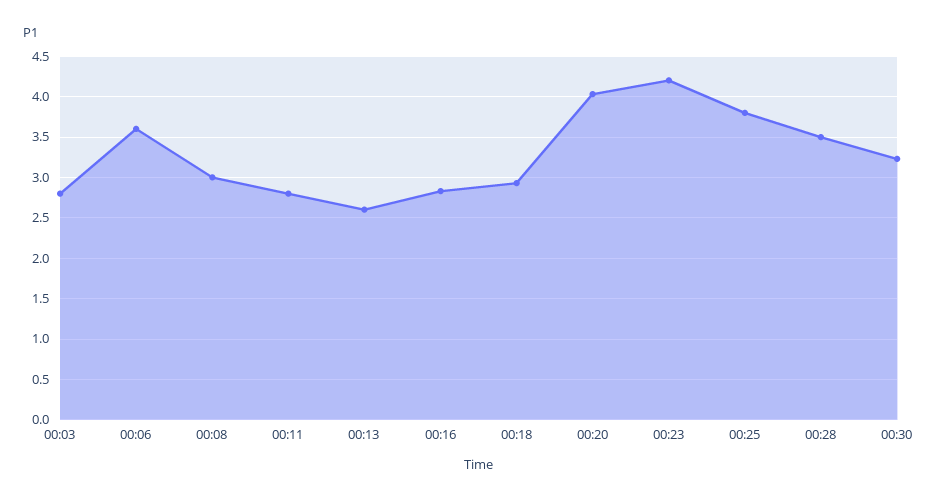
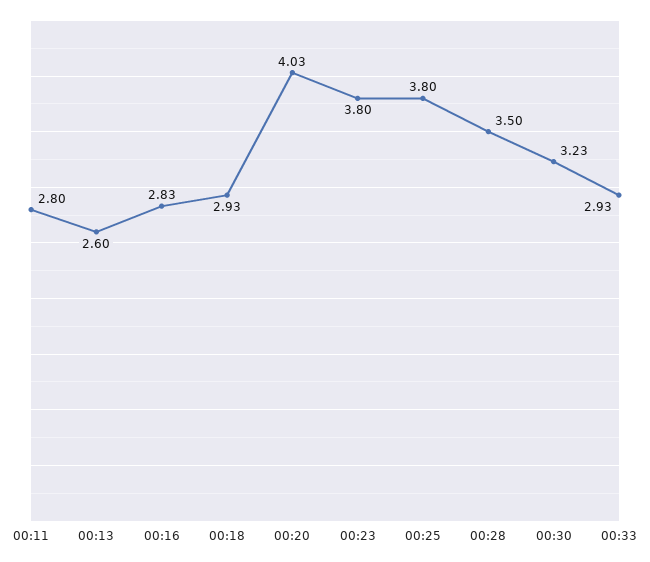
00:03: 2.8 -> none
00:06: 3.6 -> none
00:08: 3 -> none
00:23: 4.2 -> 3.8
00:33: none -> 2.93

